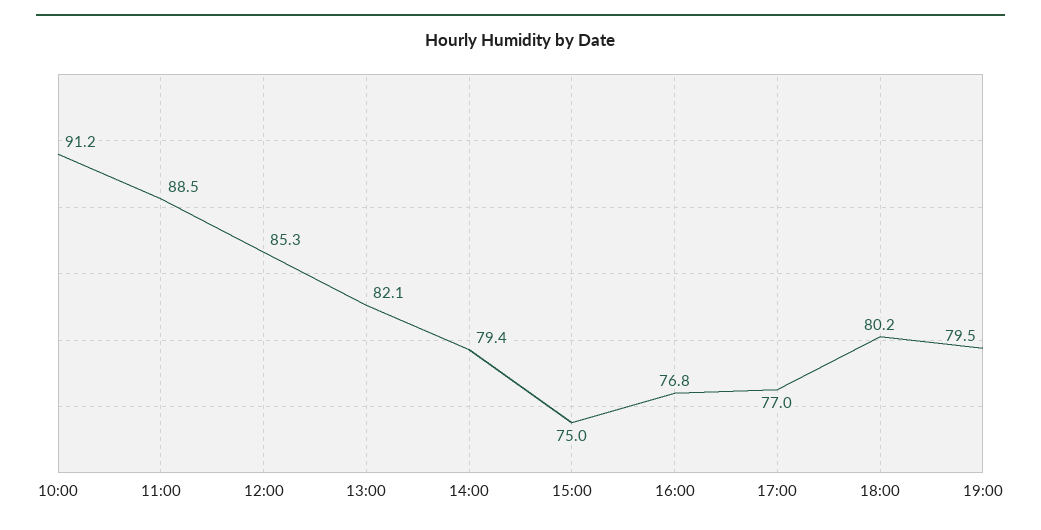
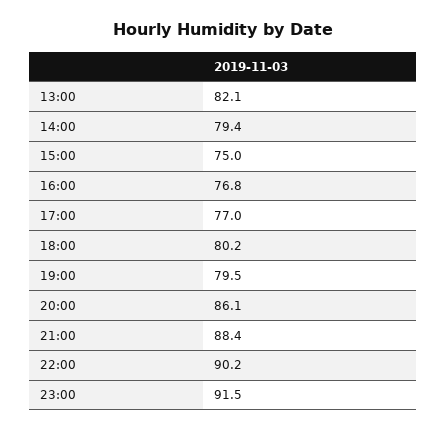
10:00: 91.2 -> none
11:00: 88.5 -> none
12:00: 85.3 -> none
20:00: none -> 86.1
21:00: none -> 88.4
22:00: none -> 90.2
23:00: none -> 91.5

